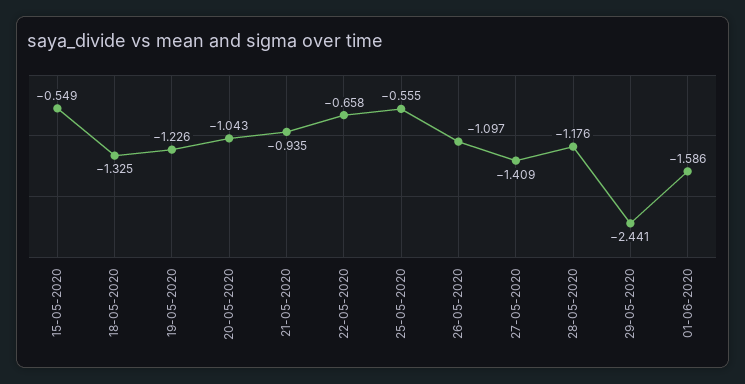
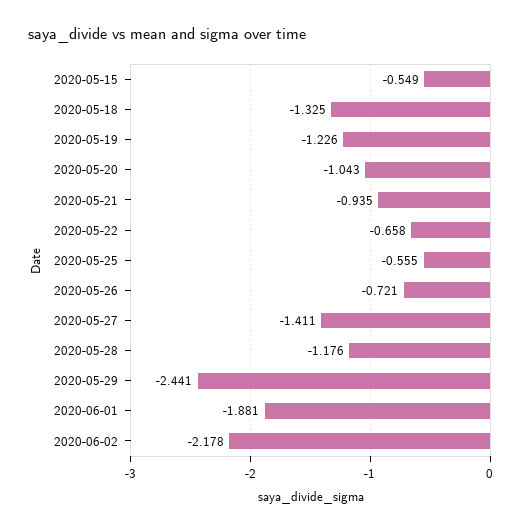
26-05-2020: -1.097 -> -0.721
27-05-2020: -1.409 -> -1.411
01-06-2020: -1.586 -> -1.881
2020-06-02: none -> -2.178

